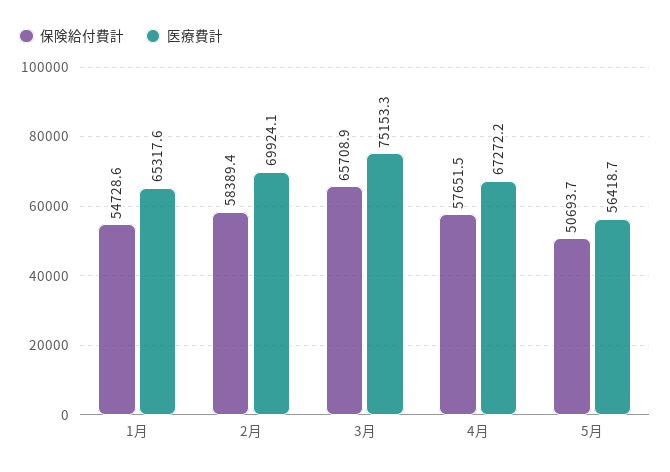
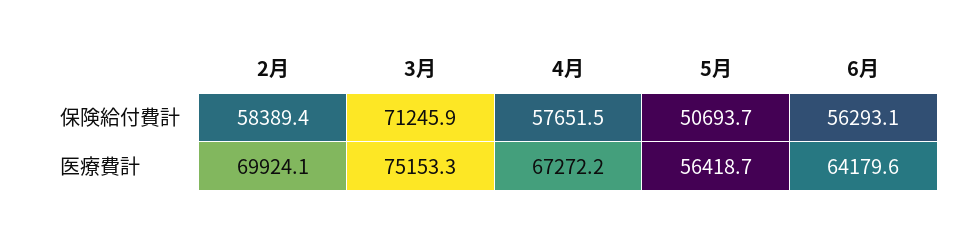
保険給付費計, 1月: 54728.6 -> none
医療費計, 1月: 65317.6 -> none
保険給付費計, 3月: 65708.9 -> 71245.9
保険給付費計, 6月: none -> 56293.1
医療費計, 6月: none -> 64179.6

